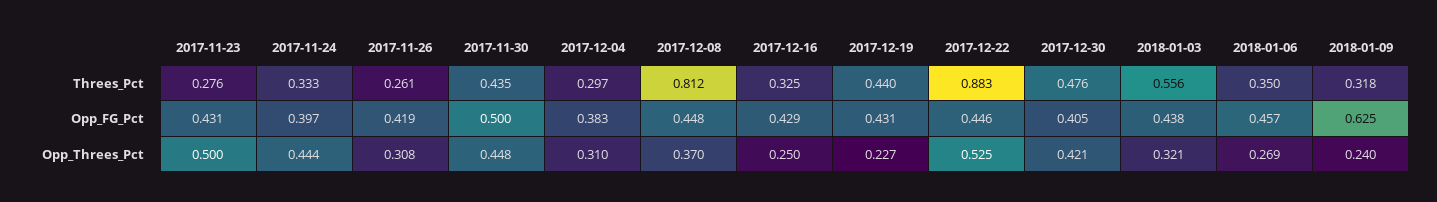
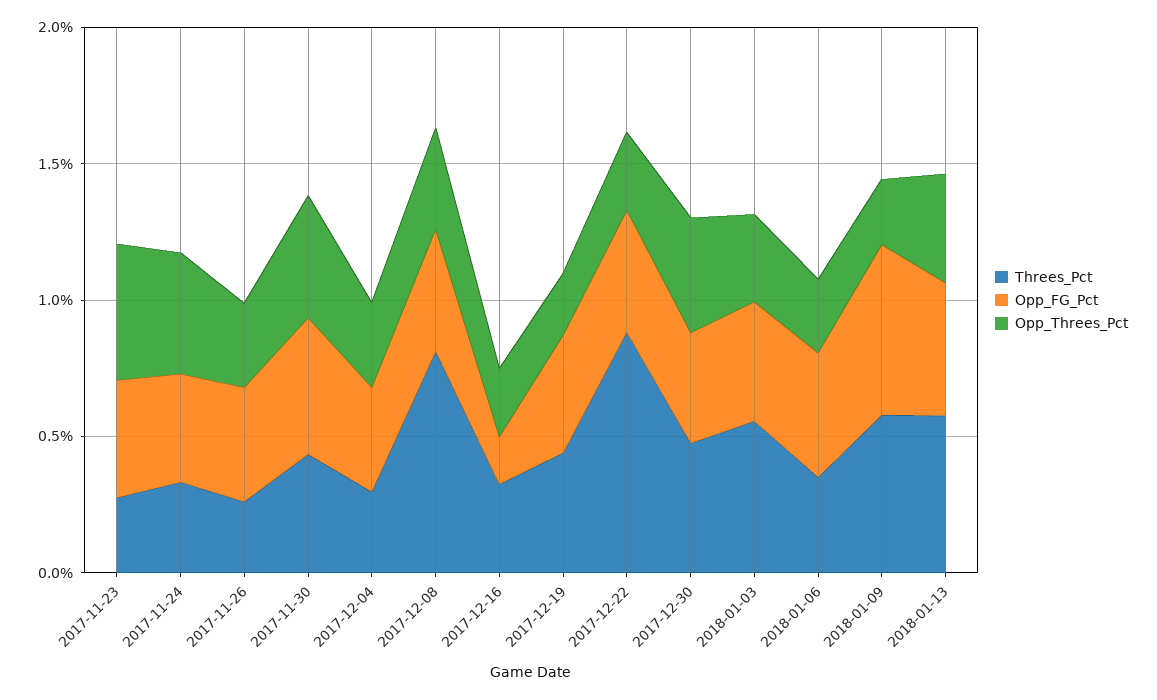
Threes_Pct, 2018-01-09: 0.318 -> 0.6
Opp_FG_Pct, 2017-12-16: 0.429 -> 0.2
Opp_Threes_Pct, 2017-12-22: 0.525 -> 0.3
Threes_Pct, 2018-01-13: none -> 0.6
Opp_FG_Pct, 2018-01-13: none -> 0.5
Opp_Threes_Pct, 2018-01-13: none -> 0.4

